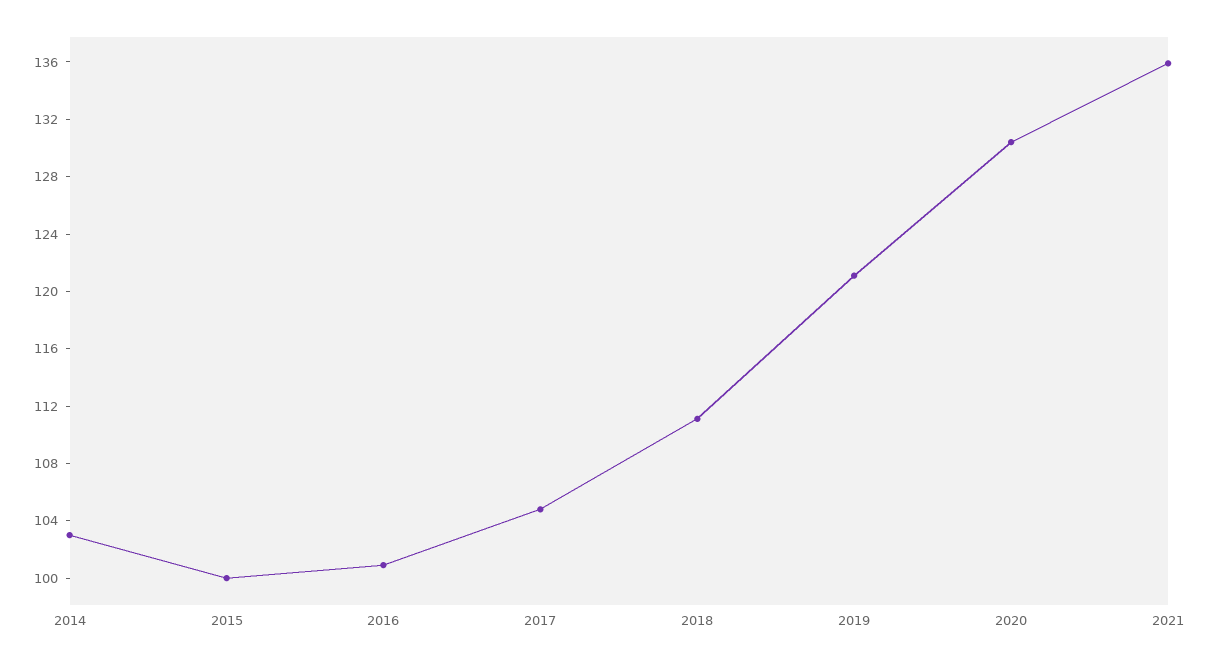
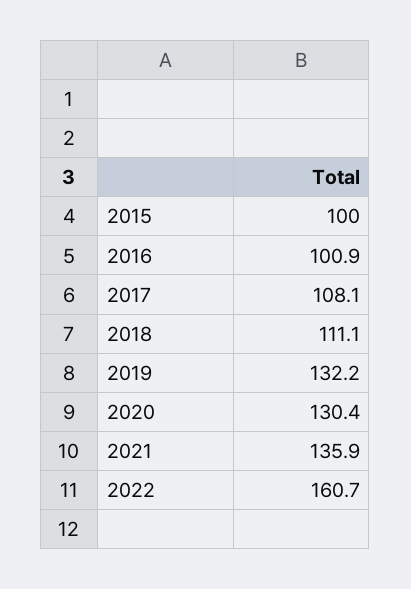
2014: 103 -> none
2017: 105 -> 108.1
2019: 121 -> 132.2
2022: none -> 160.7

